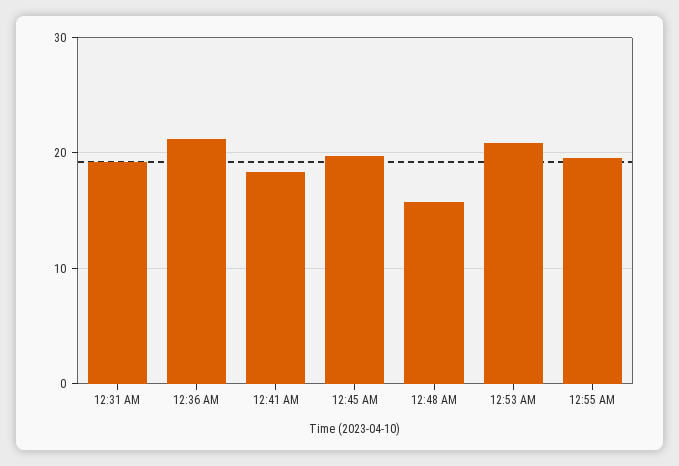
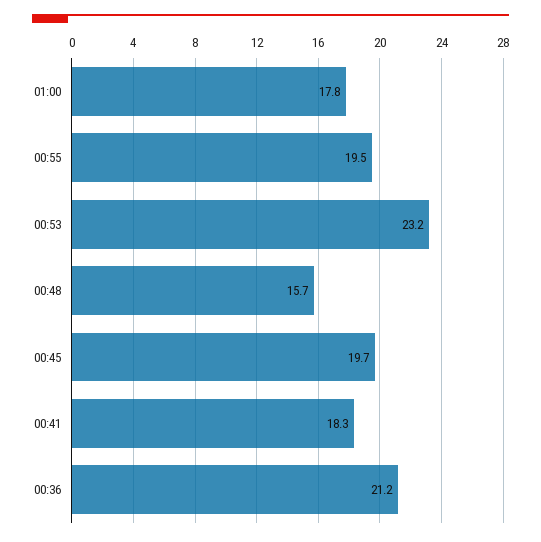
12:31 AM: 19 -> none
12:53 AM: 21 -> 23.2
01:00: none -> 17.8

